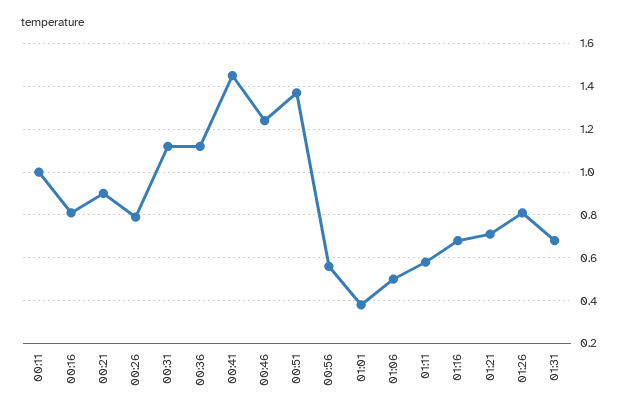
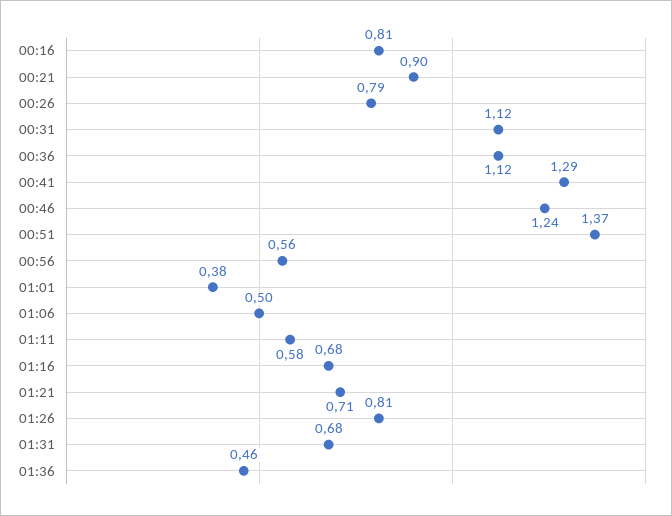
00:11: 1 -> none
00:41: 1.45 -> 1.29
01:36: none -> 0.46

